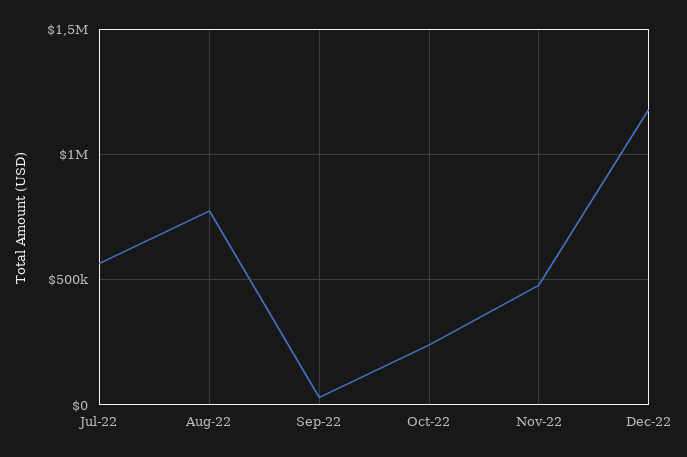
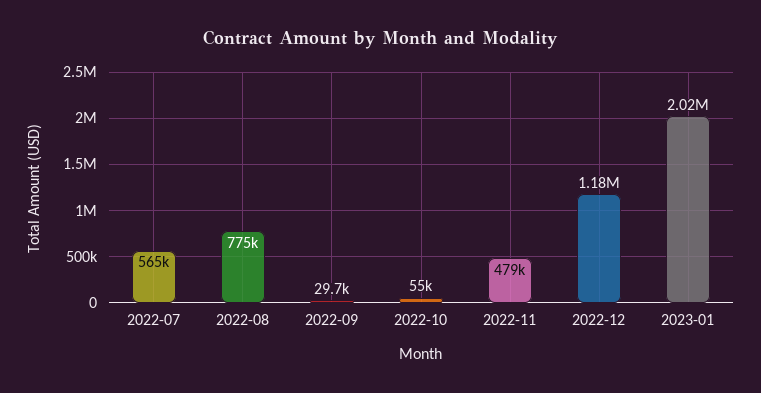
Oct-22: 250000 -> 55000
2023-01: none -> 2020000

